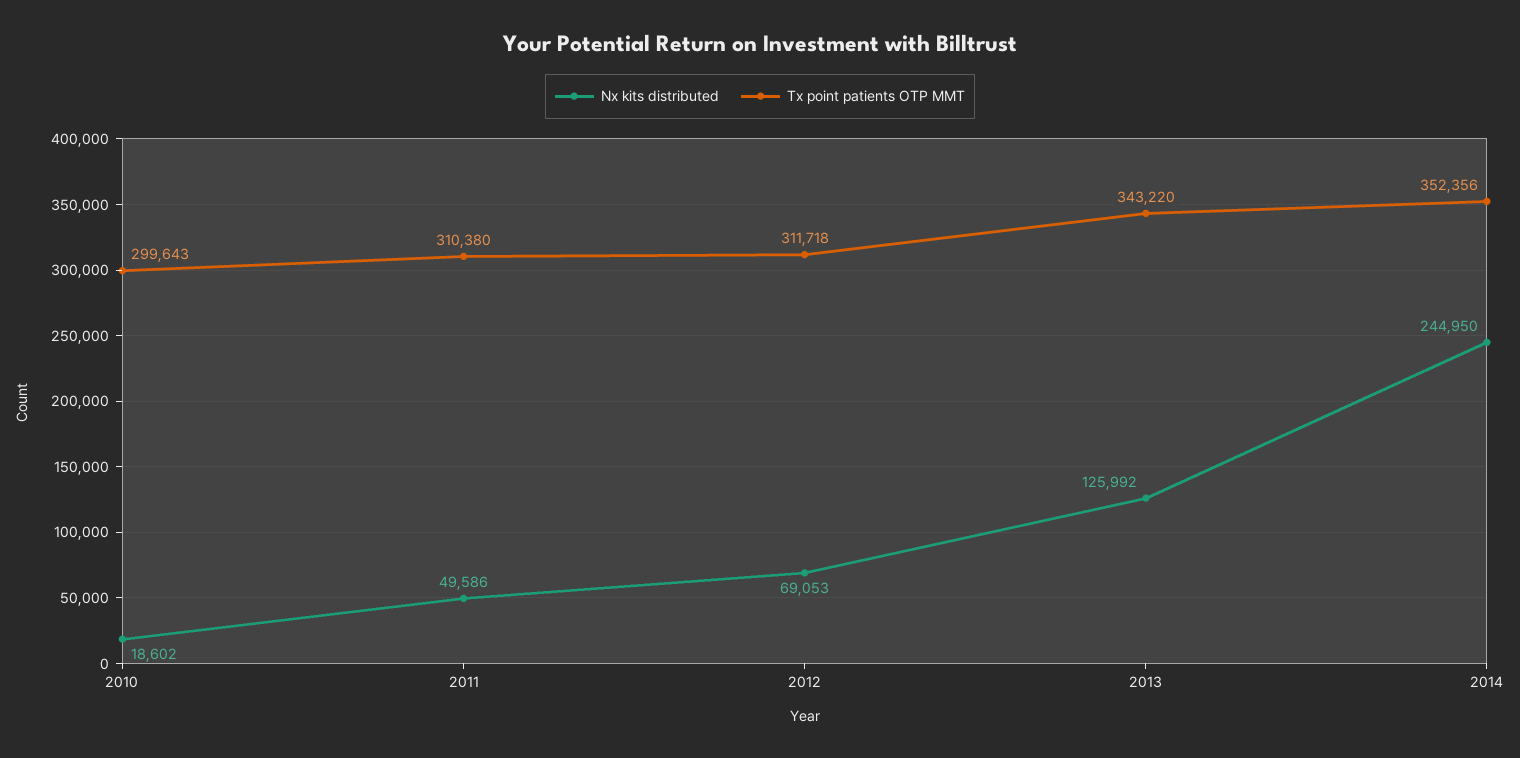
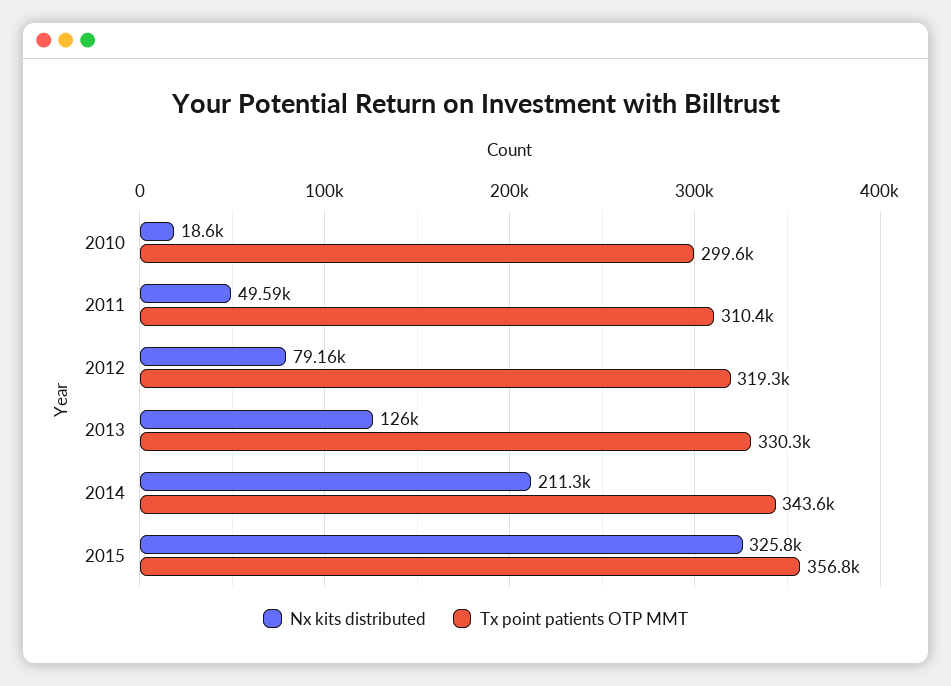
Nx kits distributed, 2012: 69053 -> 79160
Tx point patients OTP MMT, 2012: 311718 -> 319300
Tx point patients OTP MMT, 2013: 343220 -> 330300
Nx kits distributed, 2014: 244950 -> 211300
Tx point patients OTP MMT, 2014: 352356 -> 343600
Nx kits distributed, 2015: none -> 325800
Tx point patients OTP MMT, 2015: none -> 356800

